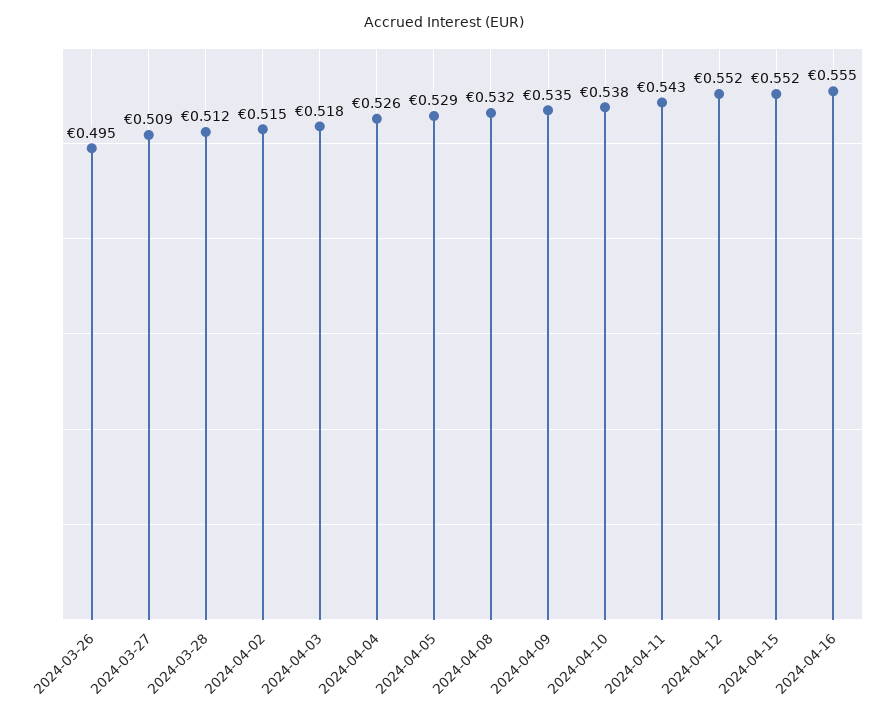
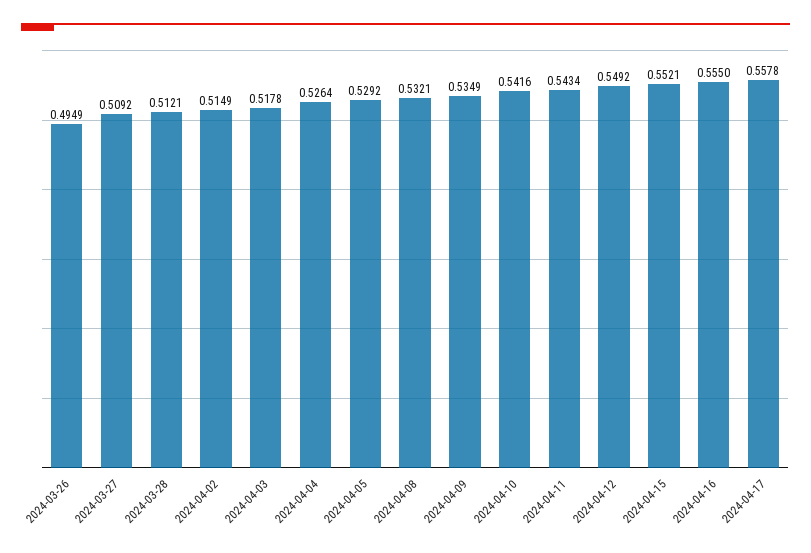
2024-04-10: 0.538 -> 0.5416
2024-04-12: 0.552 -> 0.5492
2024-04-17: none -> 0.5578

